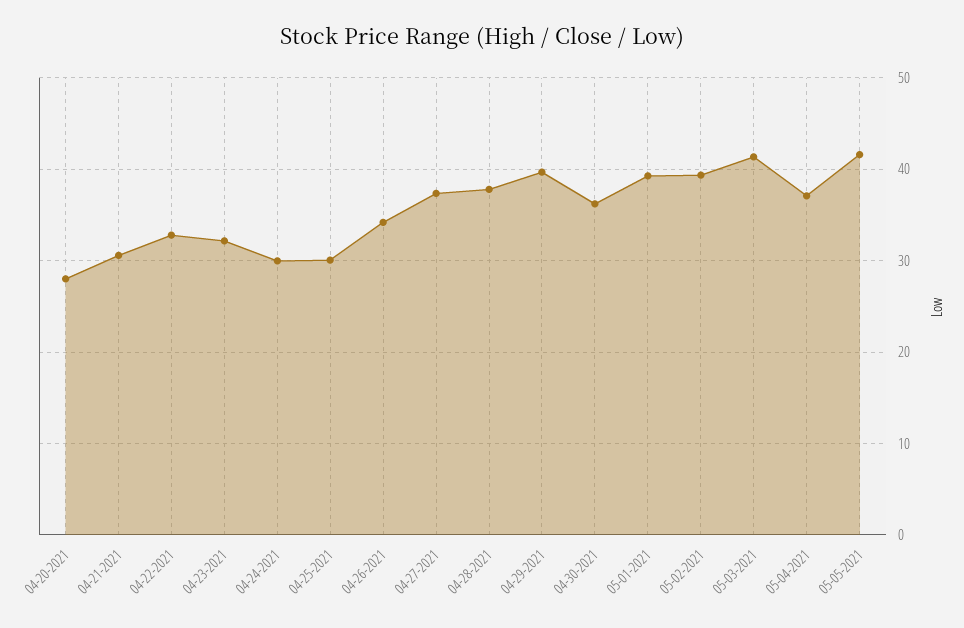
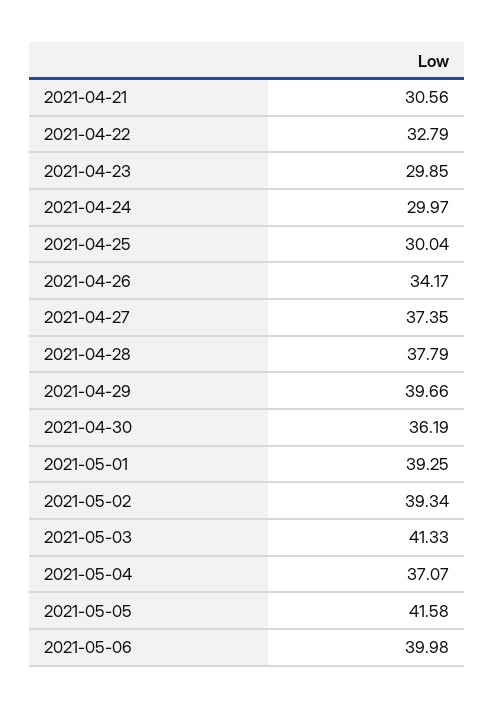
04-20-2021: 28 -> none
04-23-2021: 32 -> 29.85
2021-05-06: none -> 39.98

